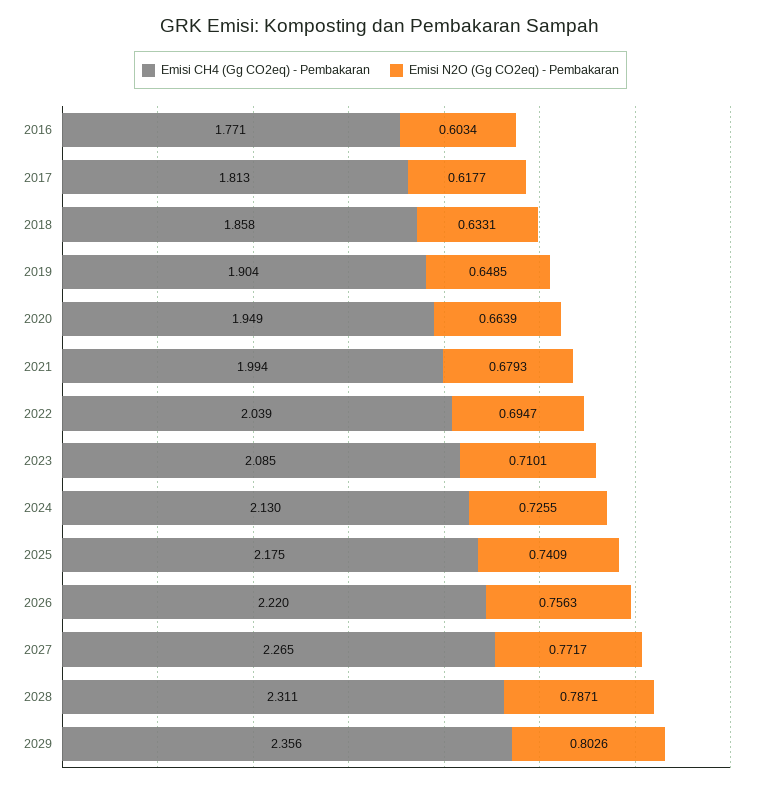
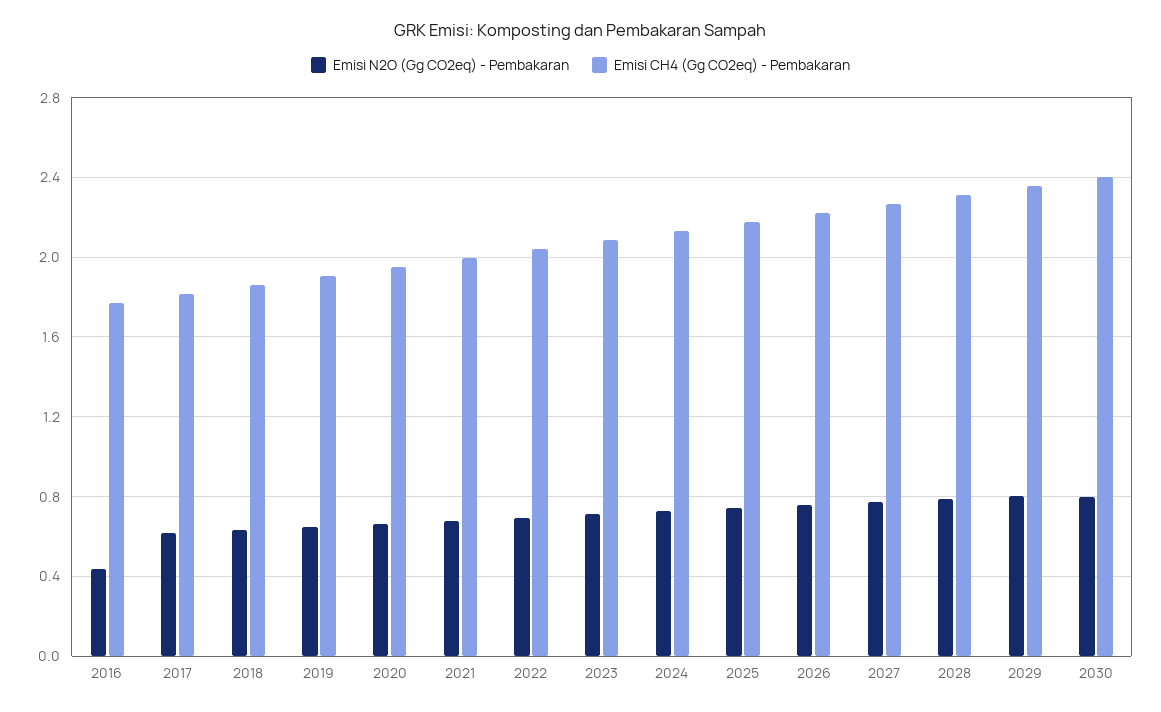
Emisi N2O (Gg CO2eq) - Pembakaran, 2016: 0.6034 -> 0.45
Emisi N2O (Gg CO2eq) - Pembakaran, 2030: none -> 0.8
Emisi CH4 (Gg CO2eq) - Pembakaran, 2030: none -> 2.4

